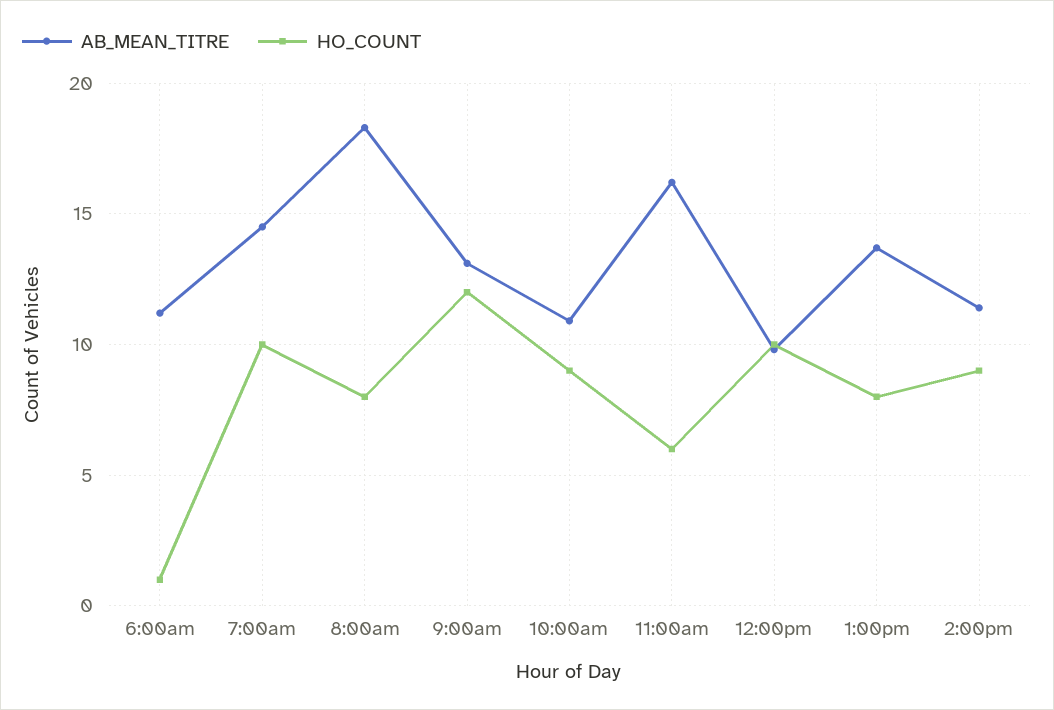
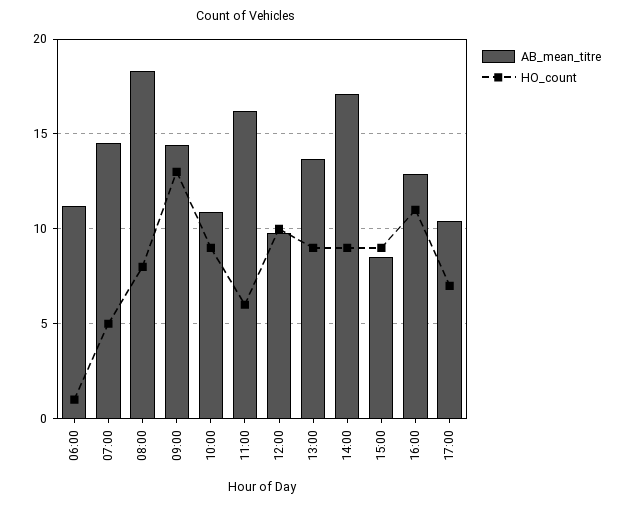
HO_COUNT, 7:00am: 10 -> 5
AB_MEAN_TITRE, 9:00am: 13 -> 14.5
HO_COUNT, 9:00am: 12 -> 13
HO_COUNT, 1:00pm: 8 -> 9
AB_MEAN_TITRE, 2:00pm: 11.5 -> 17
AB_MEAN_TITRE, 15:00: none -> 8.5
HO_COUNT, 15:00: none -> 9
AB_MEAN_TITRE, 16:00: none -> 13
HO_COUNT, 16:00: none -> 11
AB_MEAN_TITRE, 17:00: none -> 10.5
HO_COUNT, 17:00: none -> 7

